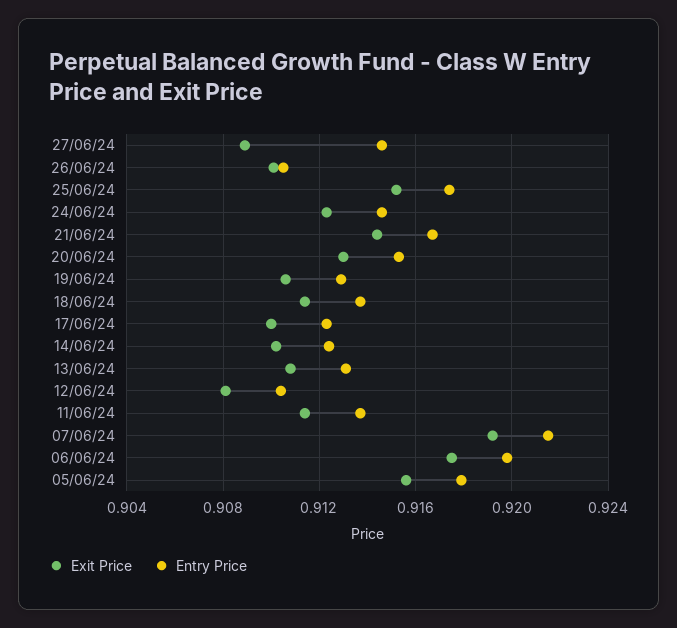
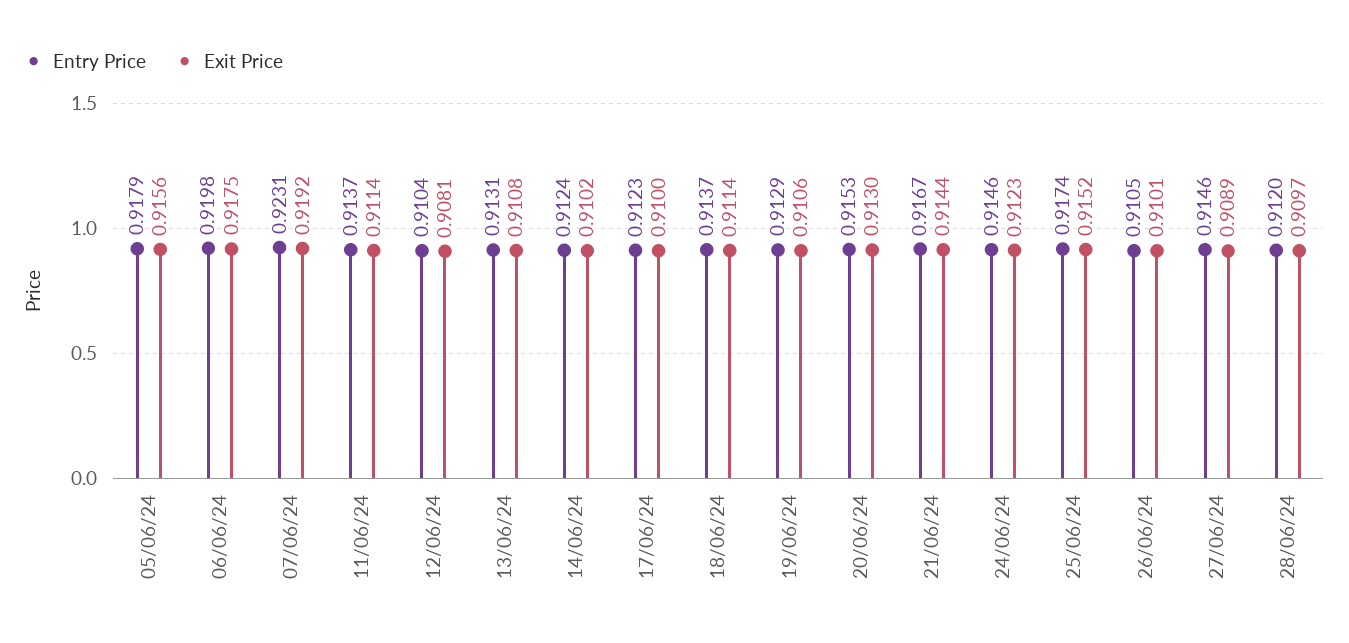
Entry Price, 07/06/24: 0.9215 -> 0.9231
Entry Price, 28/06/24: none -> 0.912
Exit Price, 28/06/24: none -> 0.9097

